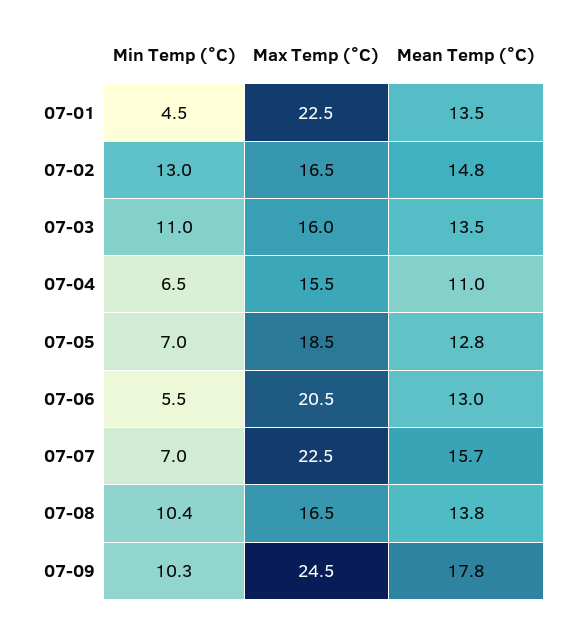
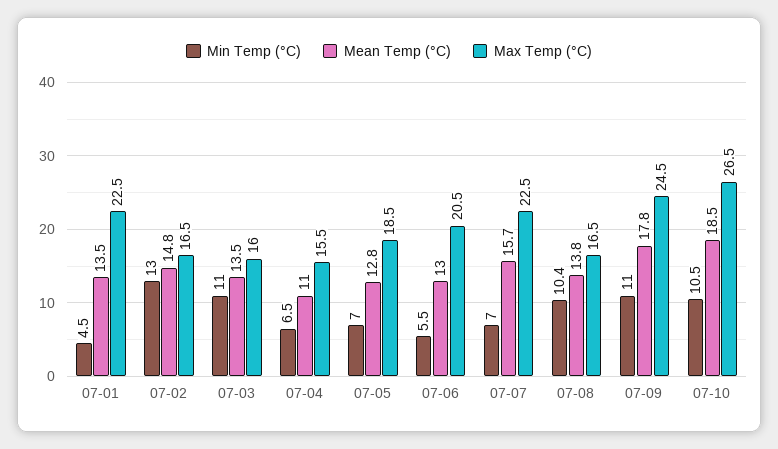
Min Temp (°C), 07-09: 10.3 -> 11
Min Temp (°C), 07-10: none -> 10.5
Mean Temp (°C), 07-10: none -> 18.5
Max Temp (°C), 07-10: none -> 26.5

